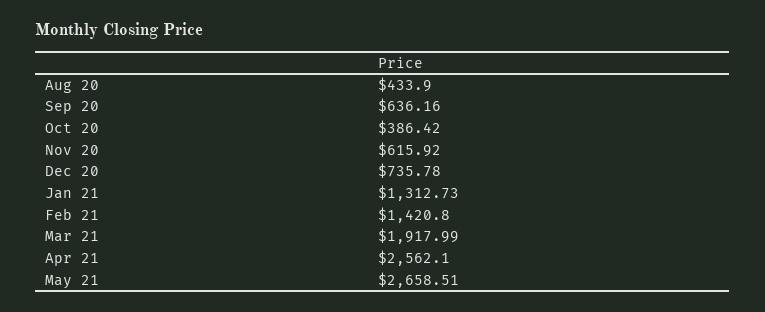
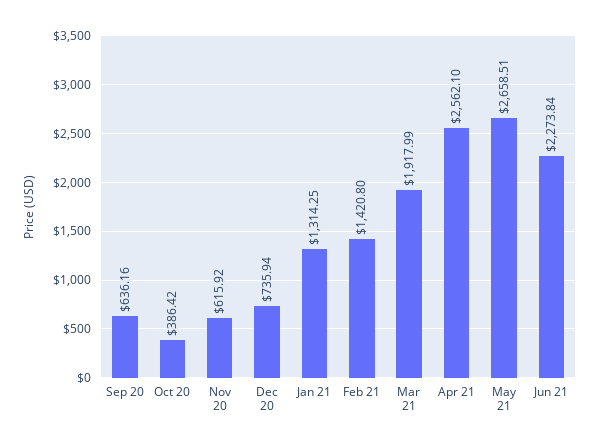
Aug 20: 433.9 -> none
Dec 20: 735.78 -> 735.94
Jan 21: 1312.73 -> 1314.25
Jun 21: none -> 2273.84

